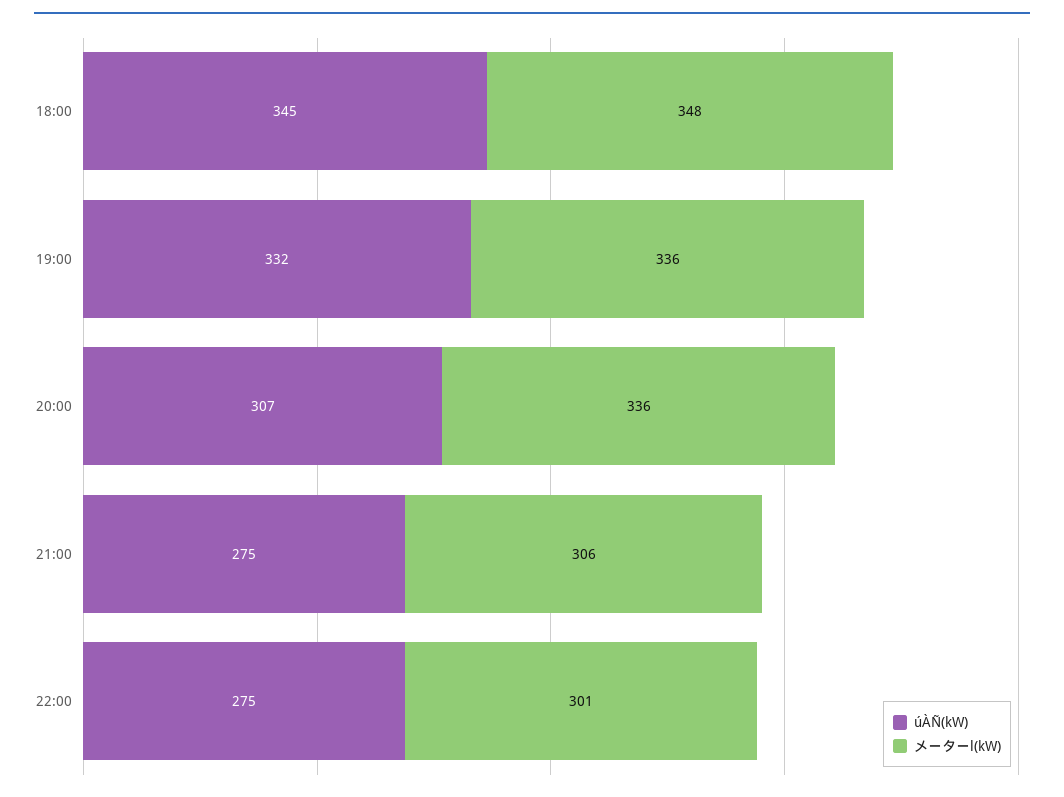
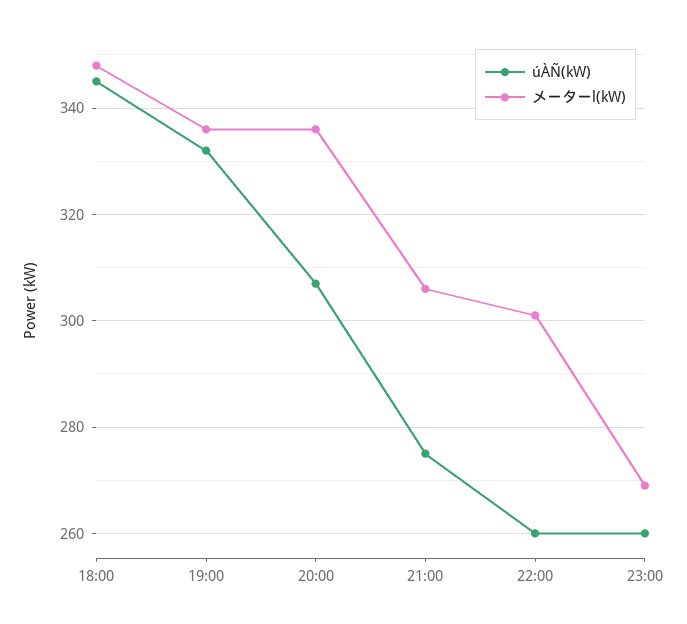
úÀÑ(kW), 22:00: 275 -> 260
úÀÑ(kW), 23:00: none -> 260
メーターl(kW), 23:00: none -> 270

